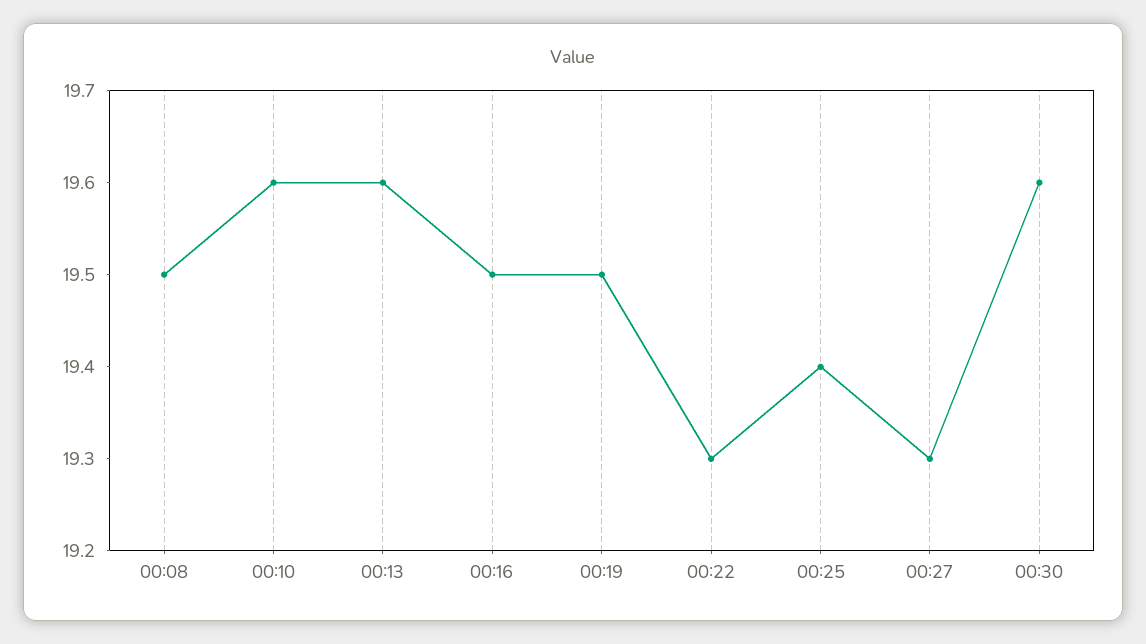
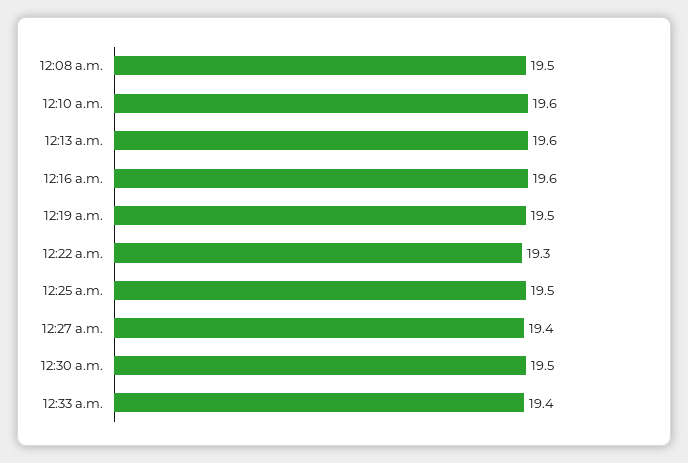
00:16: 19.5 -> 19.6
00:25: 19.4 -> 19.5
00:27: 19.3 -> 19.4
00:30: 19.6 -> 19.5
12:33 a.m.: none -> 19.4

